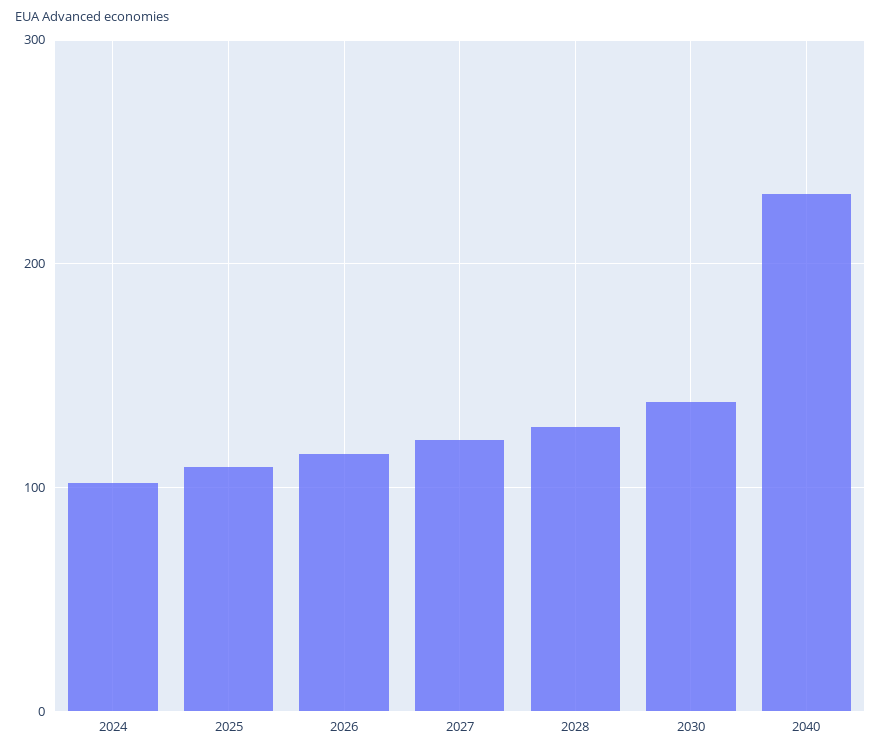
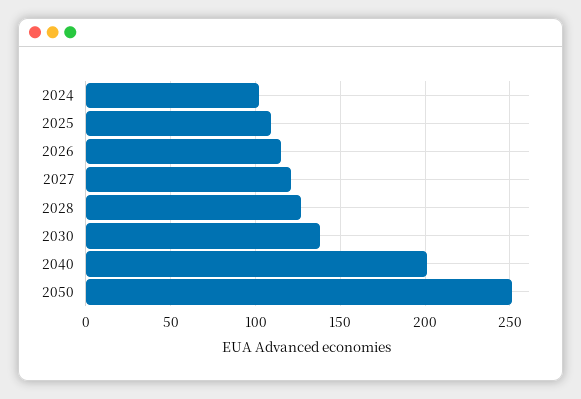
2040: 230 -> 200
2050: none -> 250

